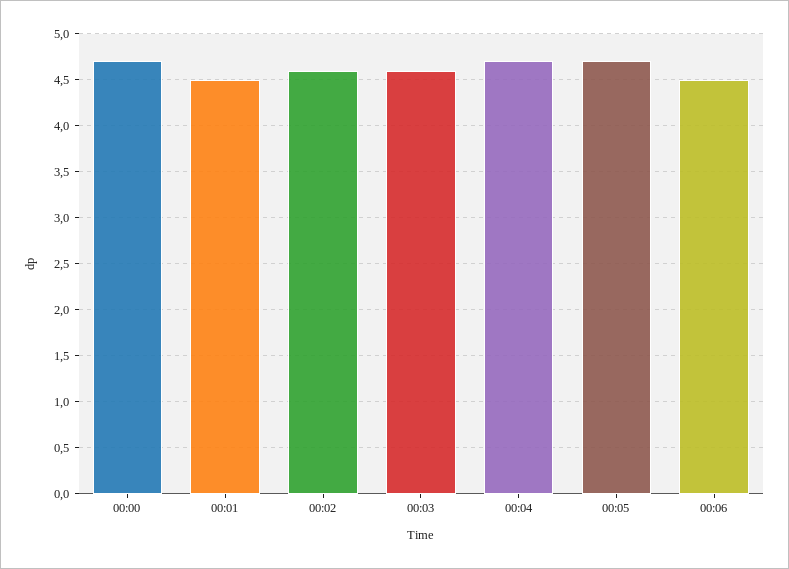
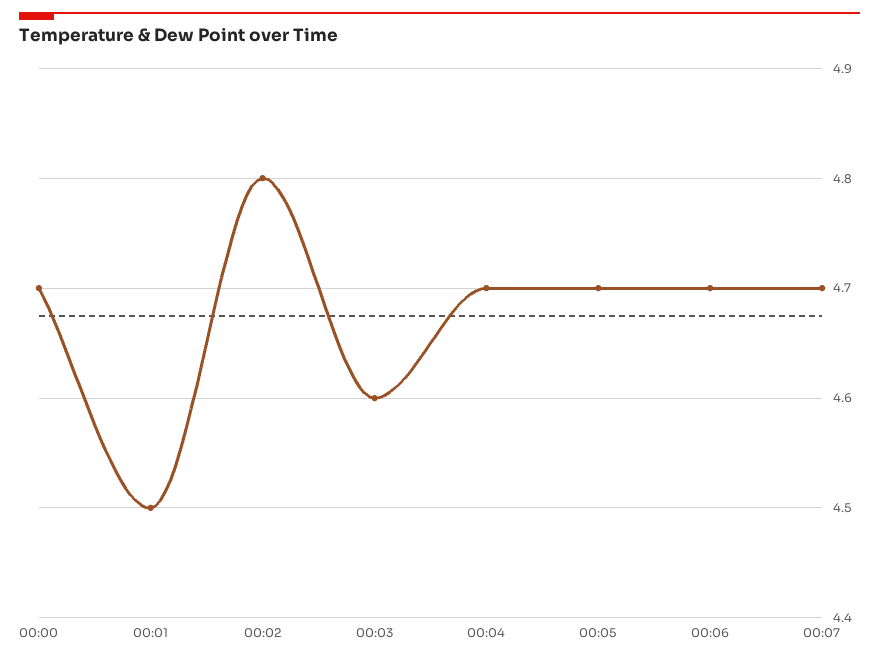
00:02: 4.6 -> 4.8
00:06: 4.5 -> 4.7
00:07: none -> 4.7

